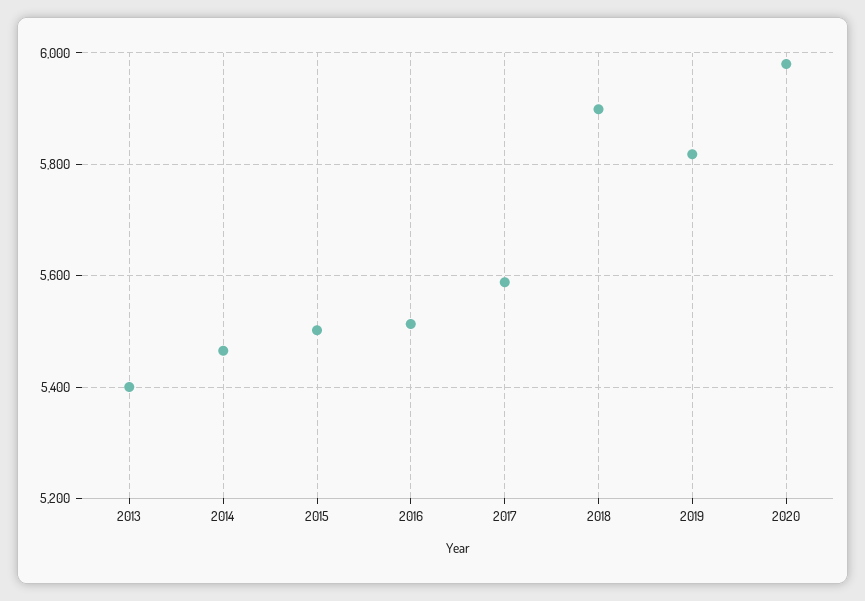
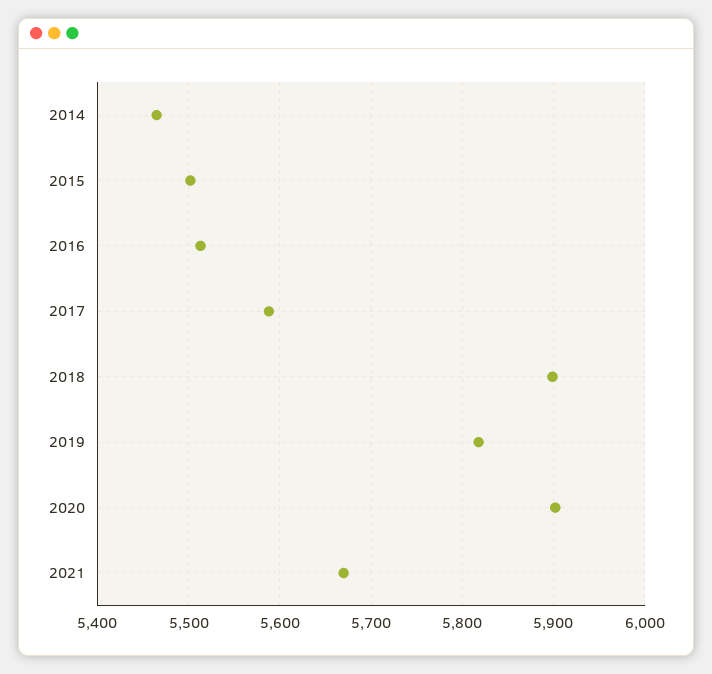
2013: 5400 -> none
2020: 5980 -> 5900
2021: none -> 5670

